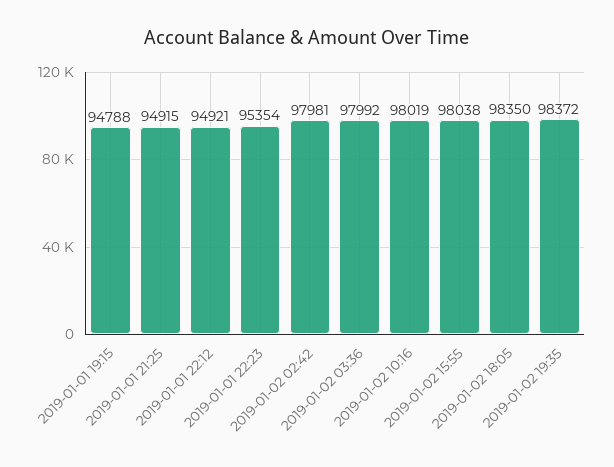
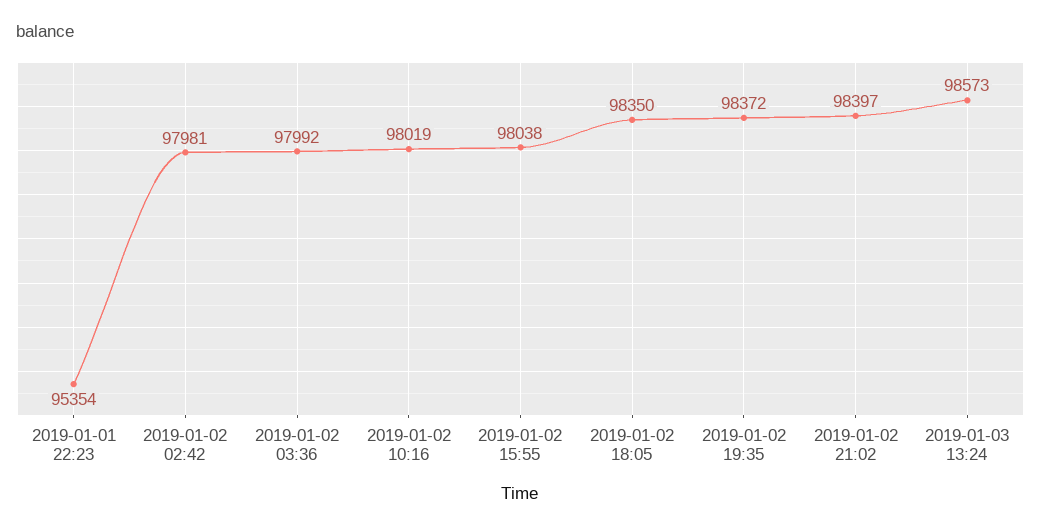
2019-01-01 19:15: 94788 -> none
2019-01-01 21:25: 94915 -> none
2019-01-01 22:12: 94921 -> none
2019-01-02 21:02: none -> 98397
2019-01-03 13:24: none -> 98573

